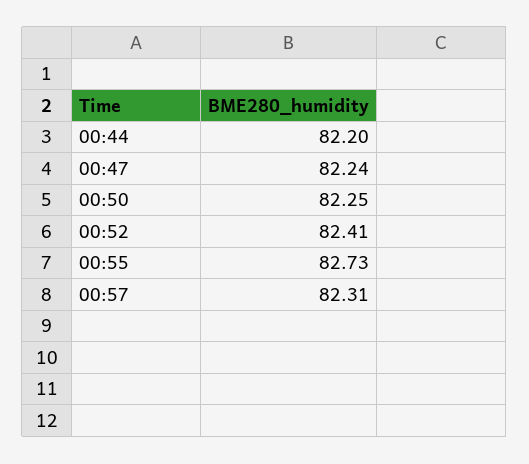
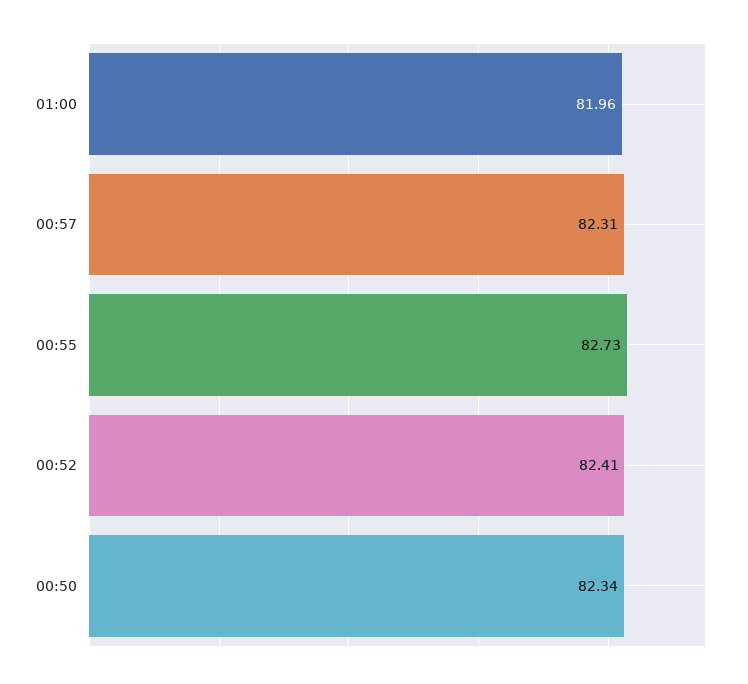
00:44: 82.2 -> none
00:47: 82.24 -> none
00:50: 82.25 -> 82.34
01:00: none -> 81.96

